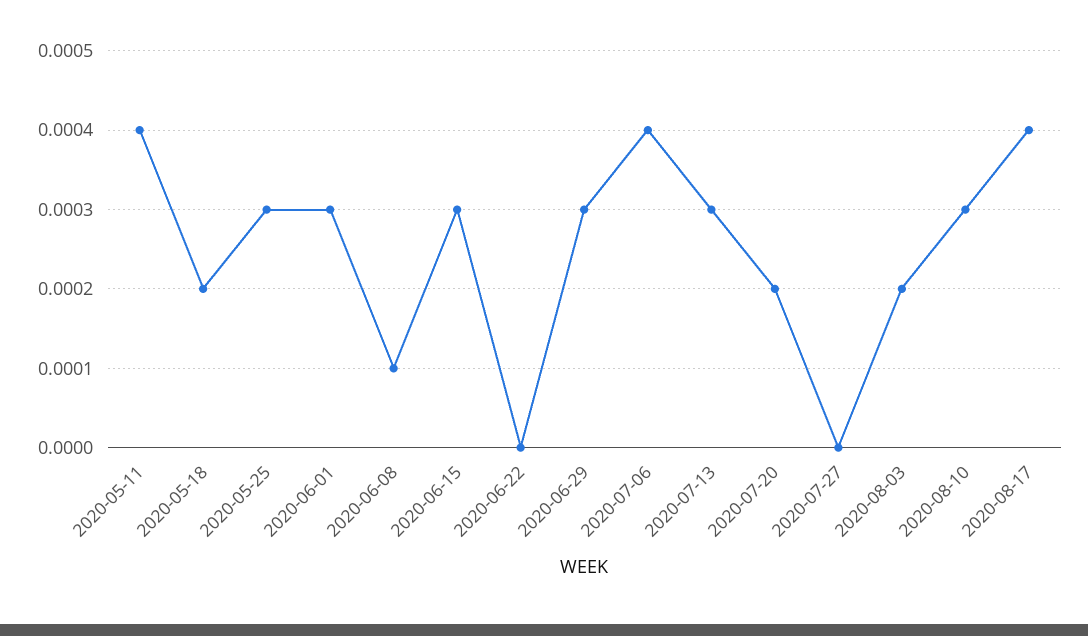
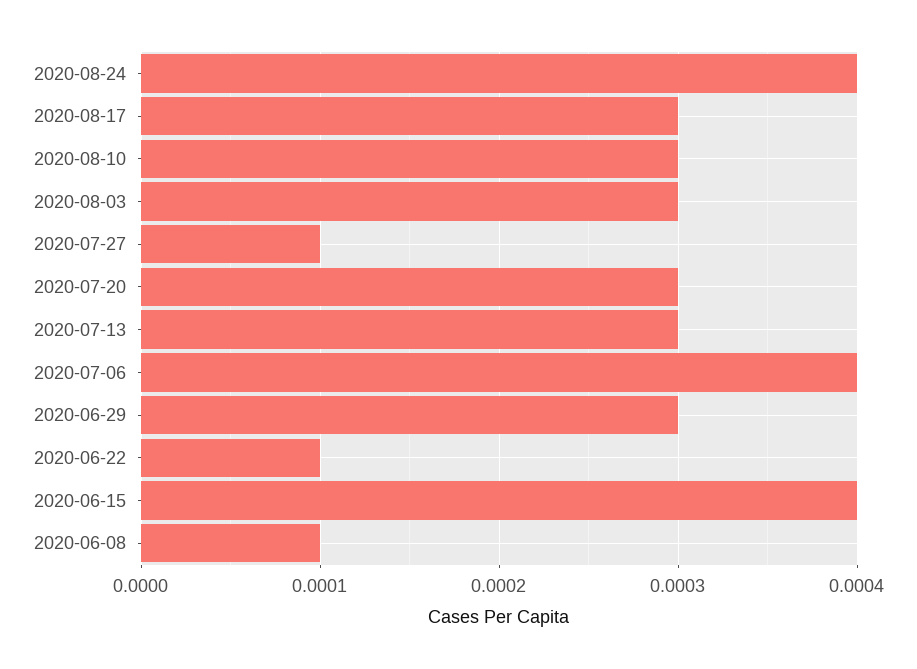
2020-05-11: 0.0004 -> none
2020-05-18: 0.0002 -> none
2020-05-25: 0.0003 -> none
2020-06-01: 0.0003 -> none
2020-06-15: 0.0003 -> 0.0004
2020-06-22: 0 -> 0.0001
2020-07-20: 0.0002 -> 0.0003
2020-07-27: 0 -> 0.0001
2020-08-03: 0.0002 -> 0.0003
2020-08-17: 0.0004 -> 0.0003
2020-08-24: none -> 0.0004

